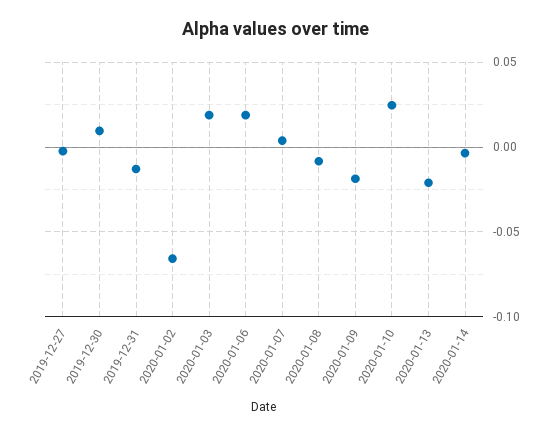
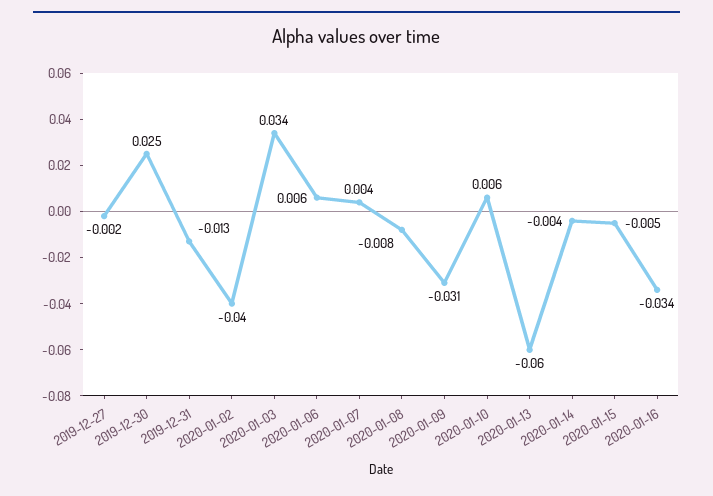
2019-12-30: 0.01 -> 0.025
2020-01-02: -0.065 -> -0.04
2020-01-03: 0.02 -> 0.034
2020-01-06: 0.02 -> 0.006
2020-01-09: -0.02 -> -0.031
2020-01-10: 0.025 -> 0.006
2020-01-13: -0.02 -> -0.06
2020-01-15: none -> -0.005
2020-01-16: none -> -0.034

